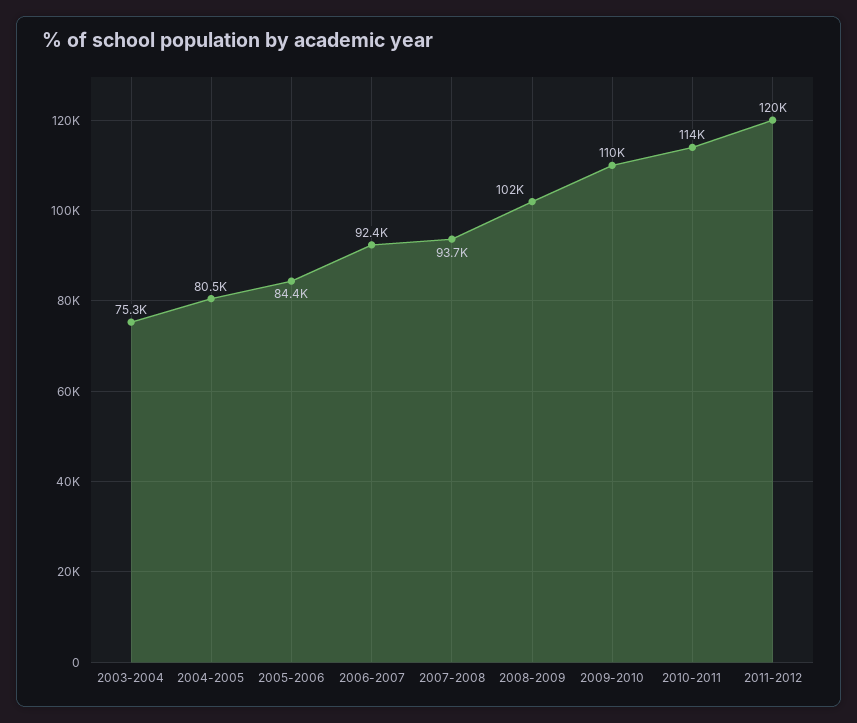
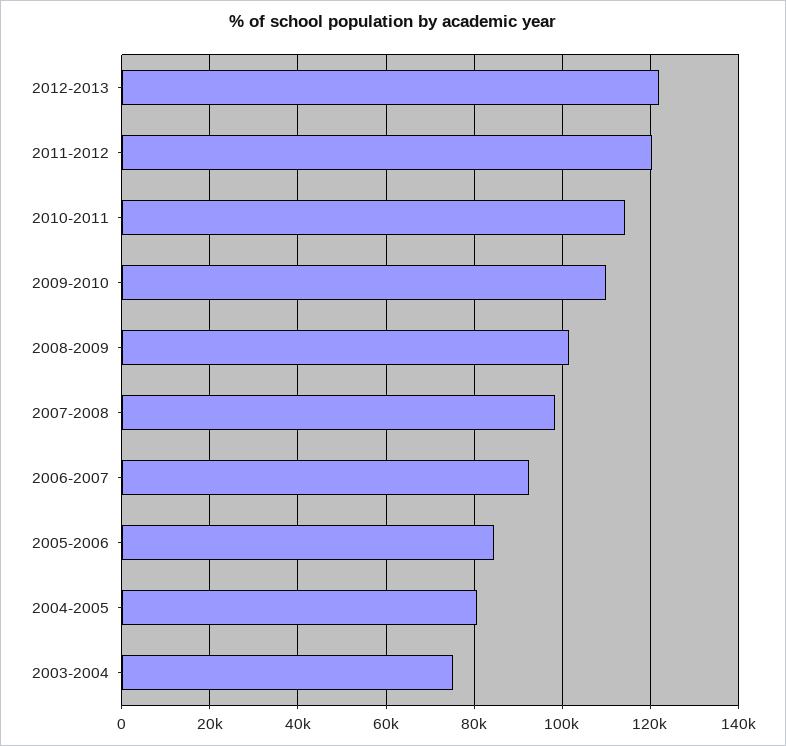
2007-2008: 93700 -> 98000
2012-2013: none -> 122000

